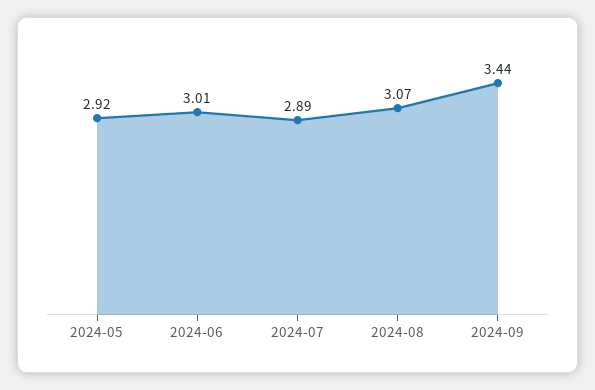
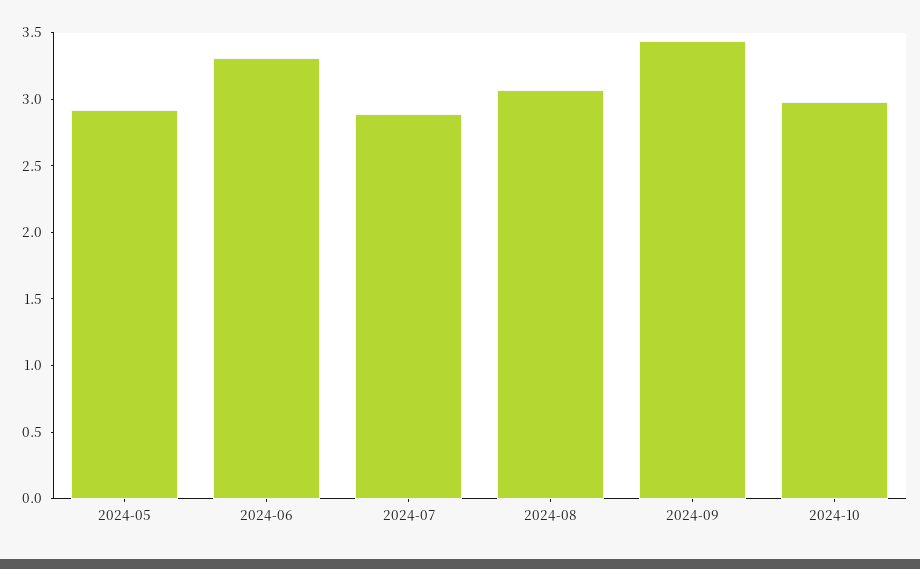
2024-06: 3.01 -> 3.3
2024-10: none -> 3

